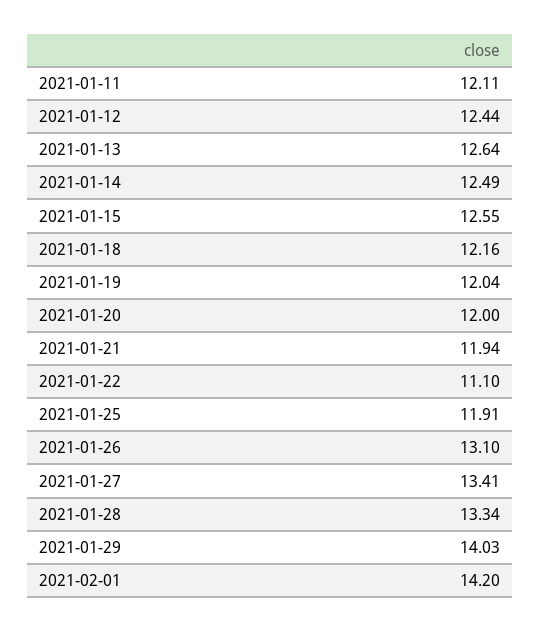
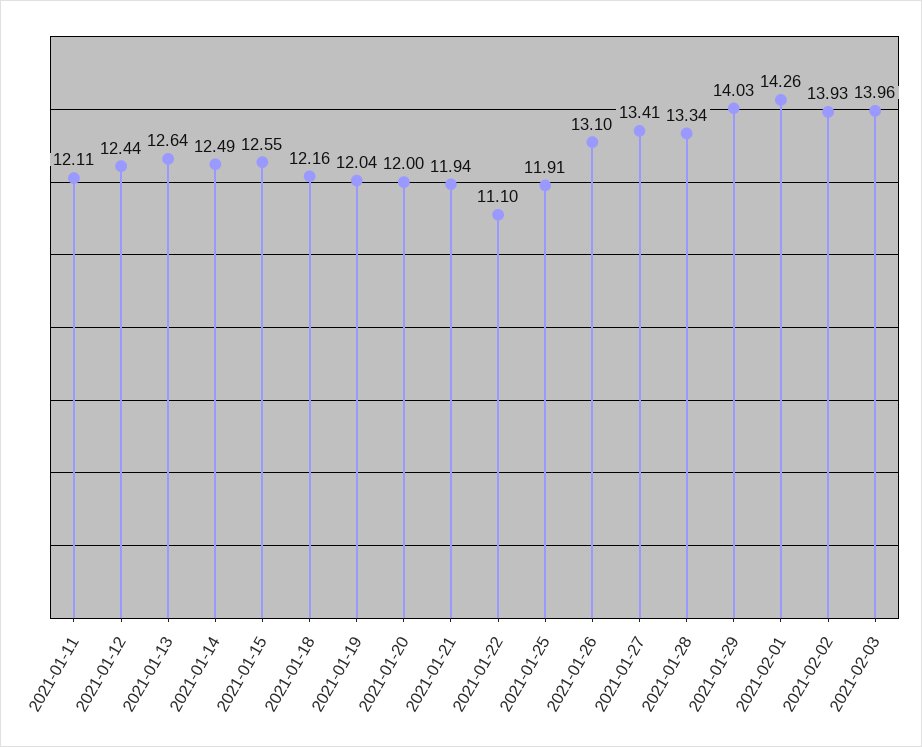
2021-02-01: 14.2 -> 14.26
2021-02-02: none -> 13.93
2021-02-03: none -> 13.96

